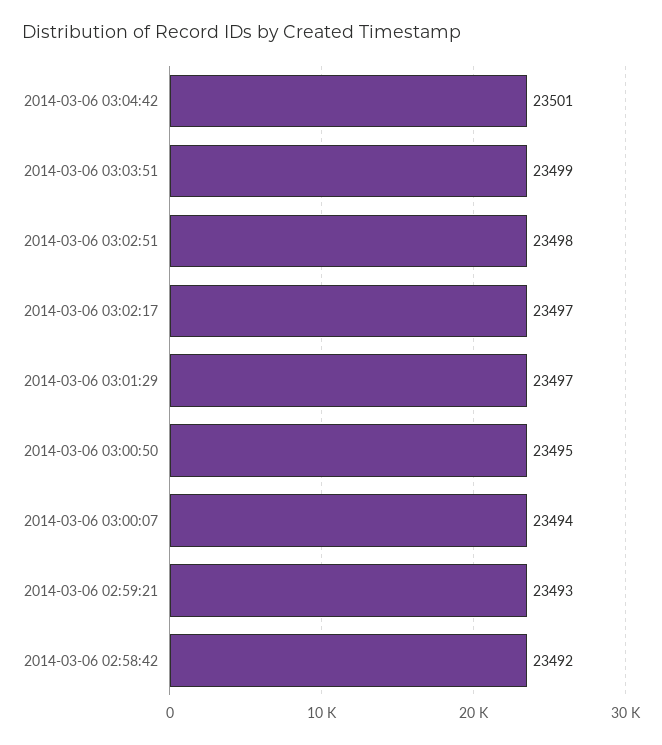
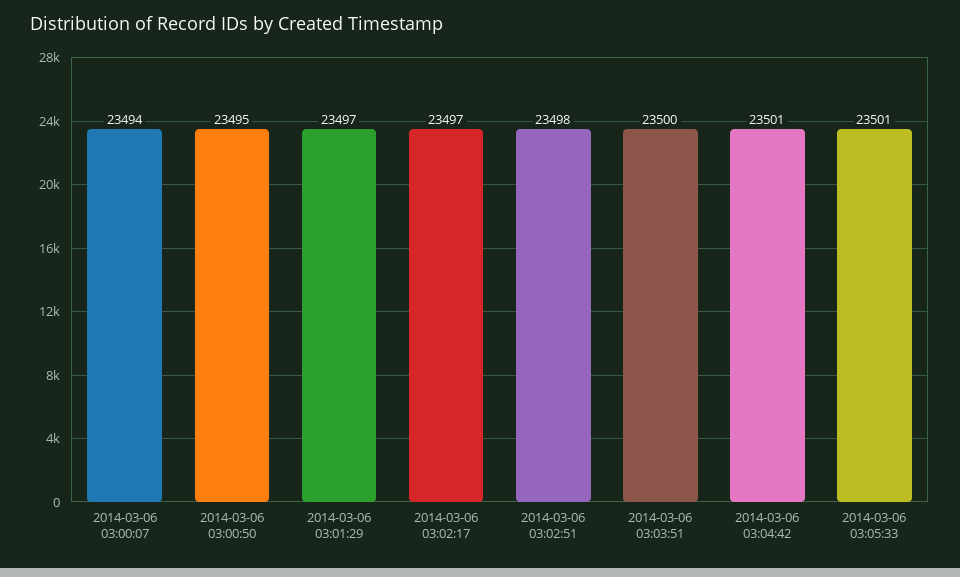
2014-03-06 03:03:51: 23499 -> 23500
2014-03-06 02:59:21: 23493 -> none
2014-03-06 02:58:42: 23492 -> none
2014-03-06 03:05:33: none -> 23501

